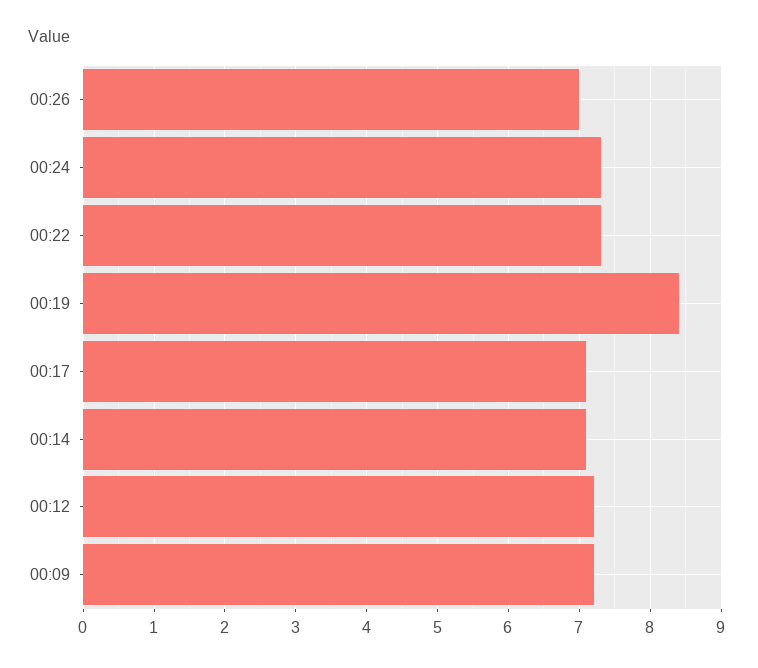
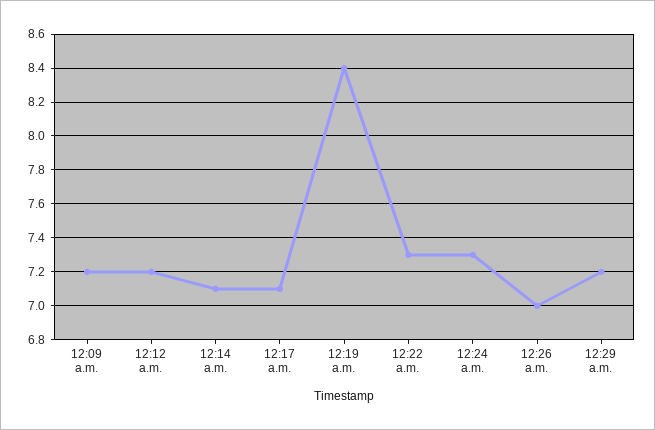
12:29 a.m.: none -> 7.2

